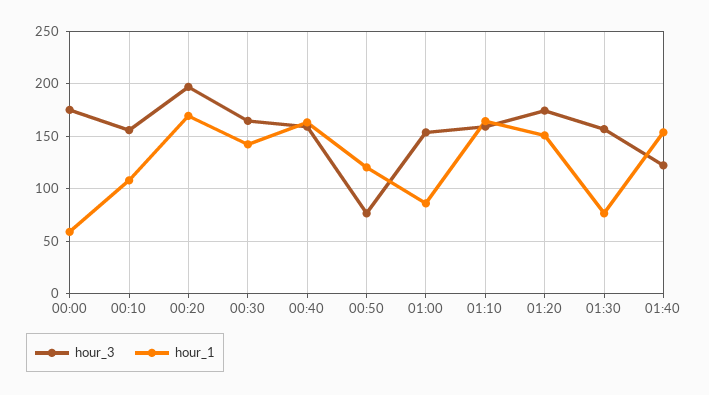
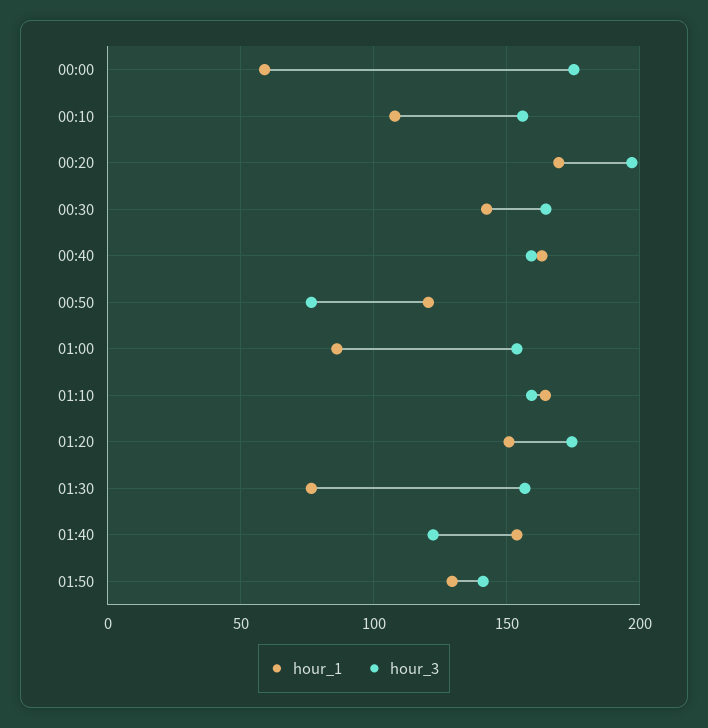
hour_1, 01:50: none -> 130
hour_3, 01:50: none -> 140

